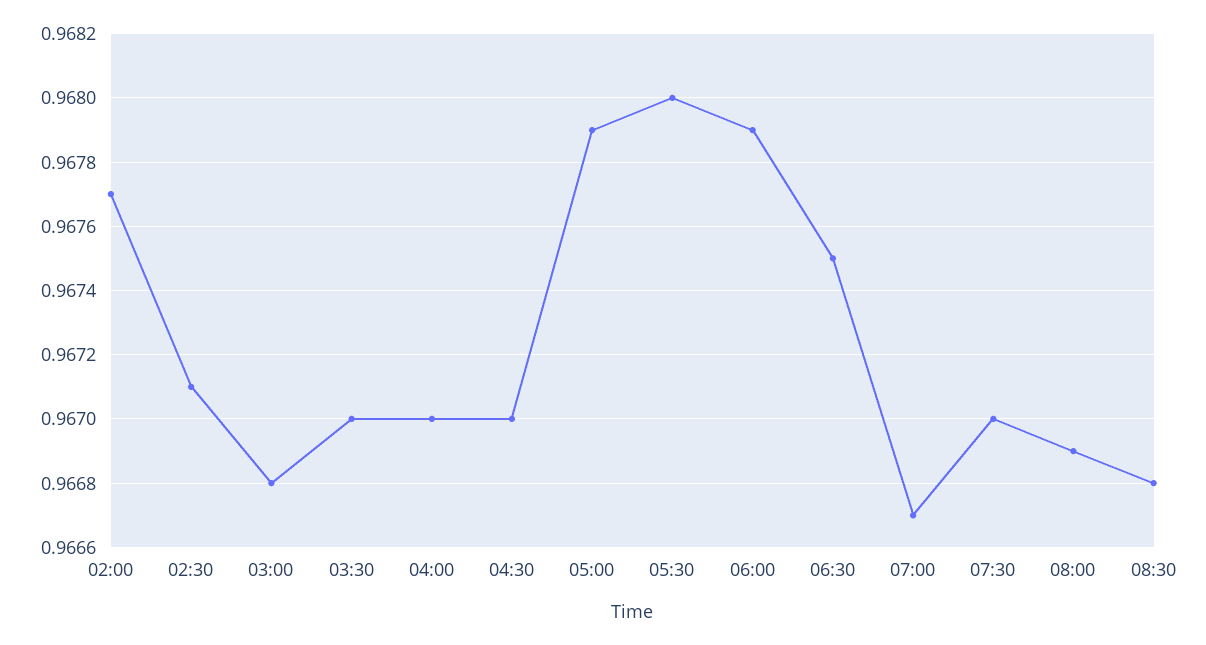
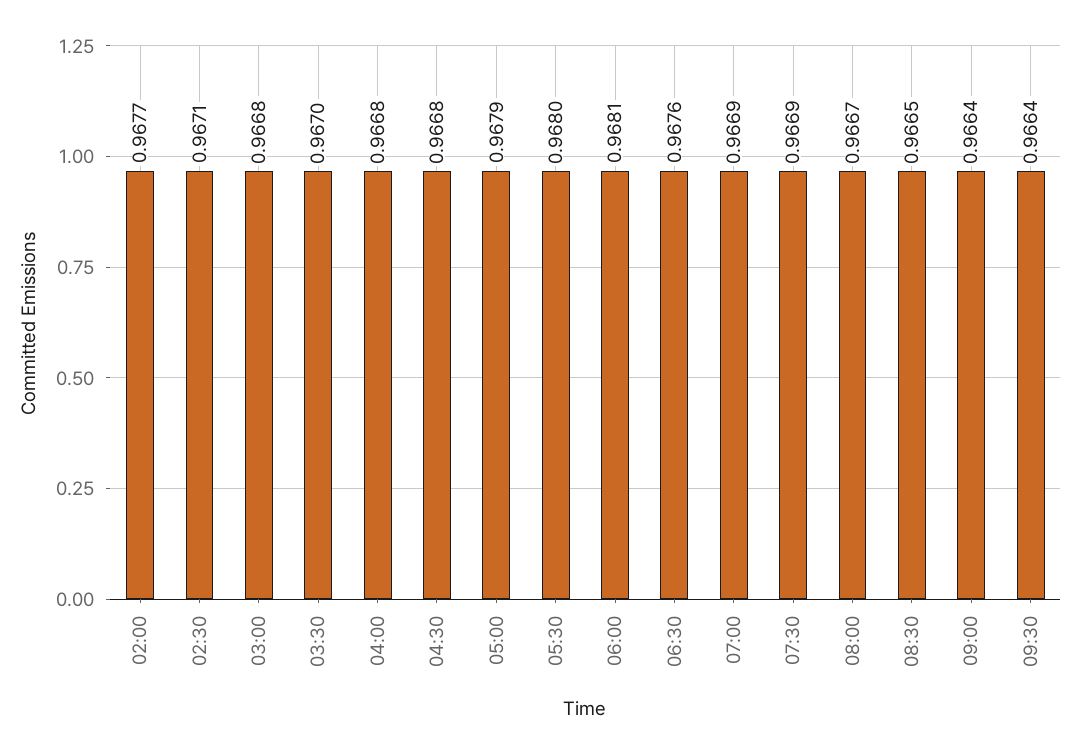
04:00: 0.967 -> 0.9668
04:30: 0.967 -> 0.9668
06:00: 0.9679 -> 0.9681
06:30: 0.9675 -> 0.9676
07:00: 0.9667 -> 0.9669
07:30: 0.967 -> 0.9669
08:00: 0.9669 -> 0.9667
08:30: 0.9668 -> 0.9665
09:00: none -> 0.9664
09:30: none -> 0.9664

